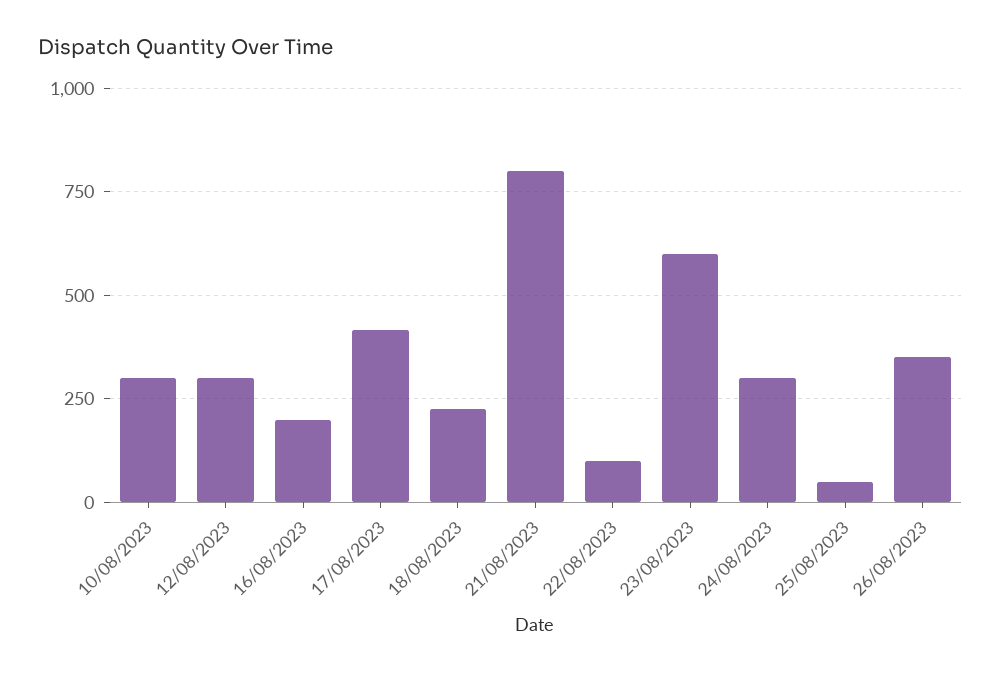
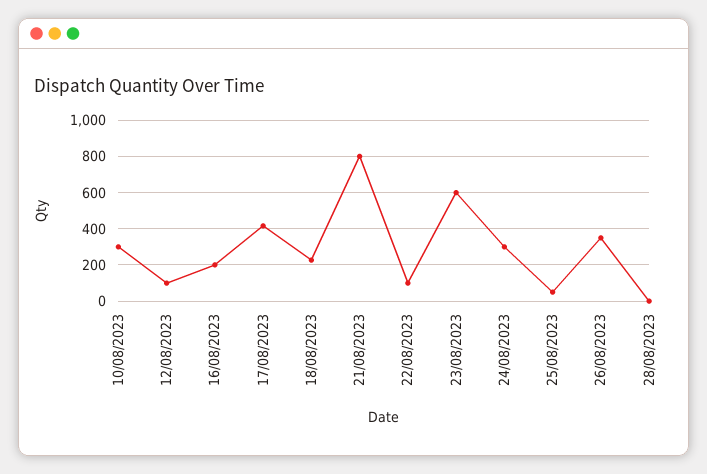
12/08/2023: 300 -> 100
28/08/2023: none -> 0

